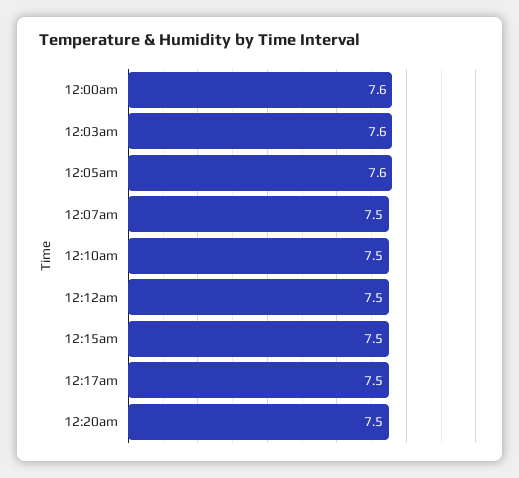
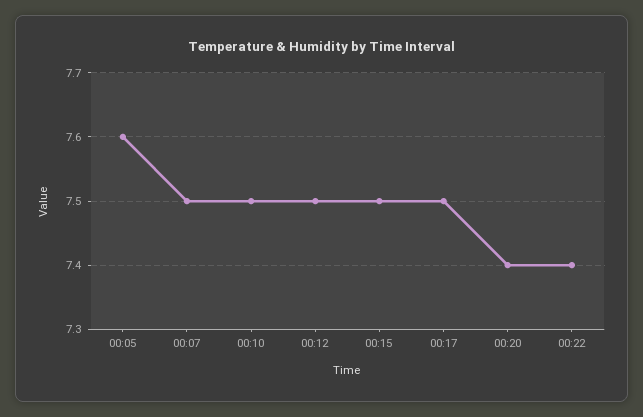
12:00am: 7.6 -> none
12:03am: 7.6 -> none
12:20am: 7.5 -> 7.4
00:22: none -> 7.4

